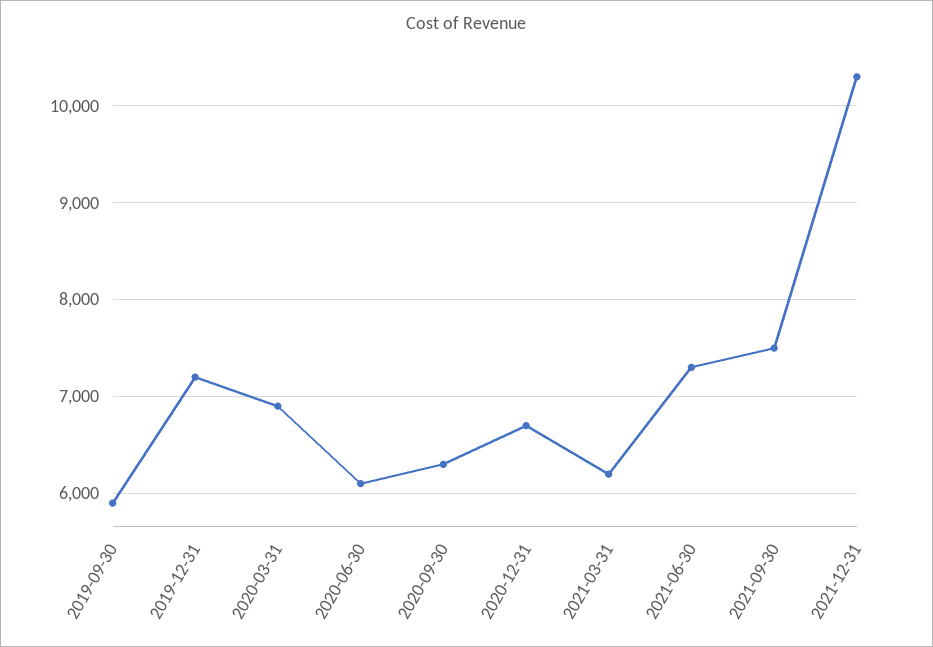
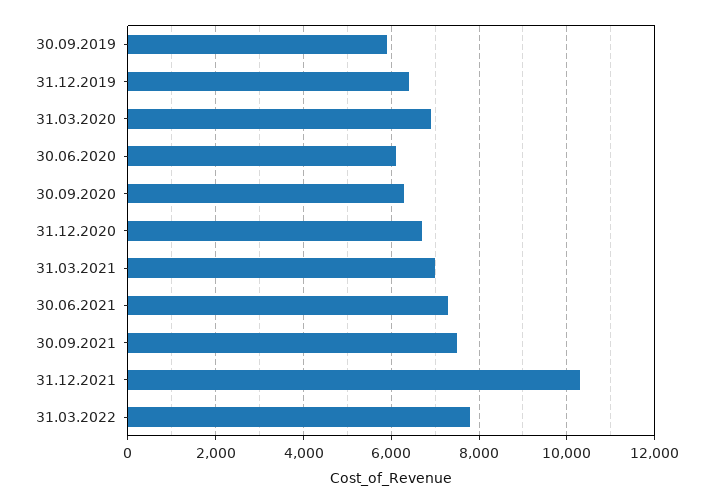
2019-12-31: 7200 -> 6400
2021-03-31: 6200 -> 7000
31.03.2022: none -> 7800

